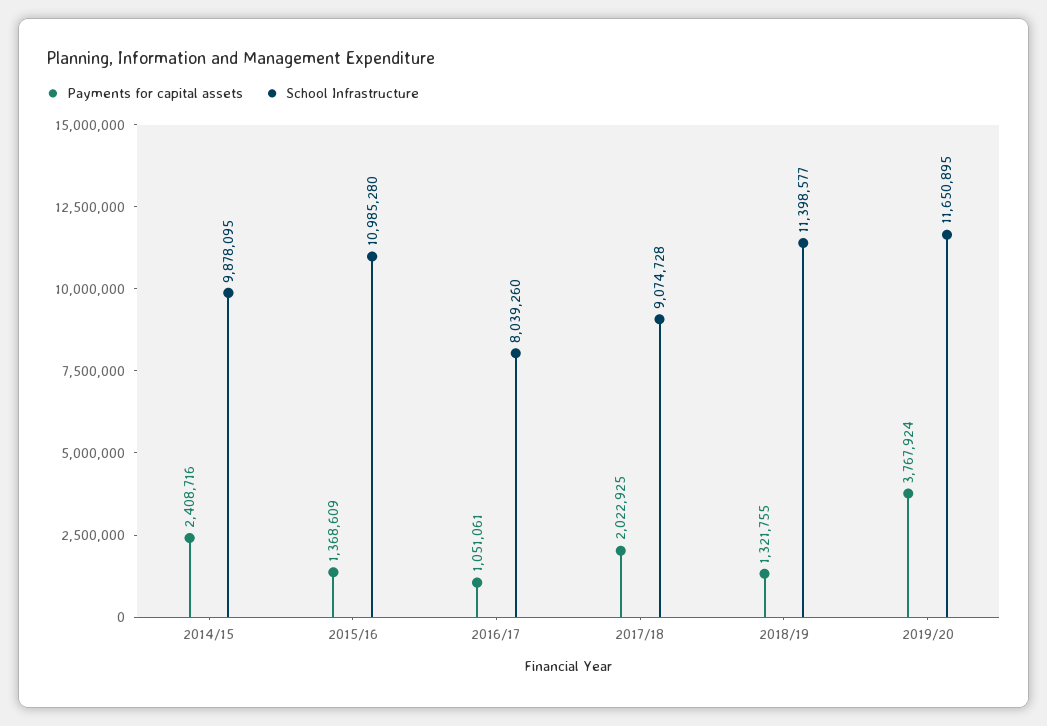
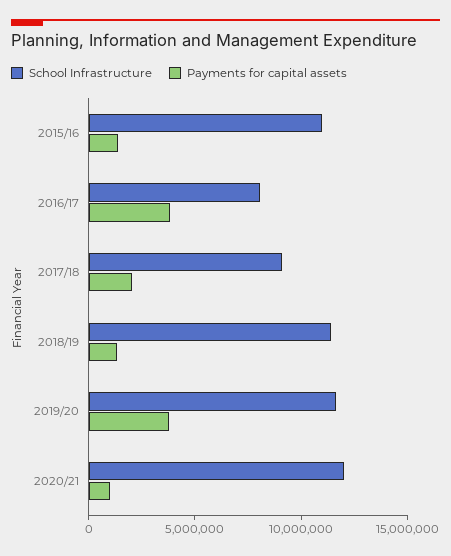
Payments for capital assets, 2014/15: 2408716 -> none
School Infrastructure, 2014/15: 9878095 -> none
Payments for capital assets, 2016/17: 1051061 -> 4000000
School Infrastructure, 2020/21: none -> 12000000
Payments for capital assets, 2020/21: none -> 1000000

